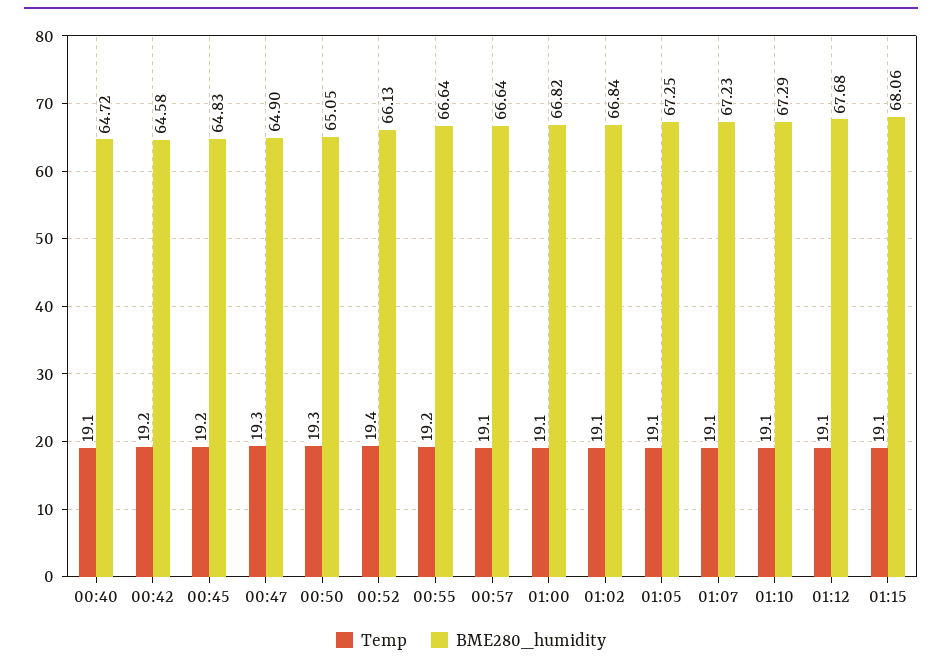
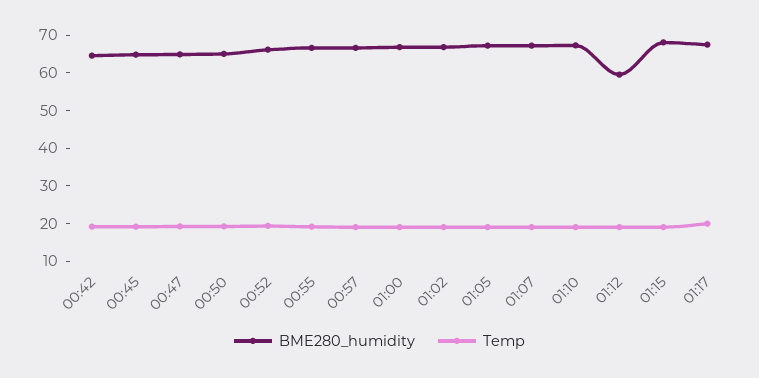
Temp, 00:40: 19.1 -> none
BME280_humidity, 00:40: 64.72 -> none
BME280_humidity, 01:12: 67.68 -> 60
BME280_humidity, 01:17: none -> 67.5
Temp, 01:17: none -> 20

